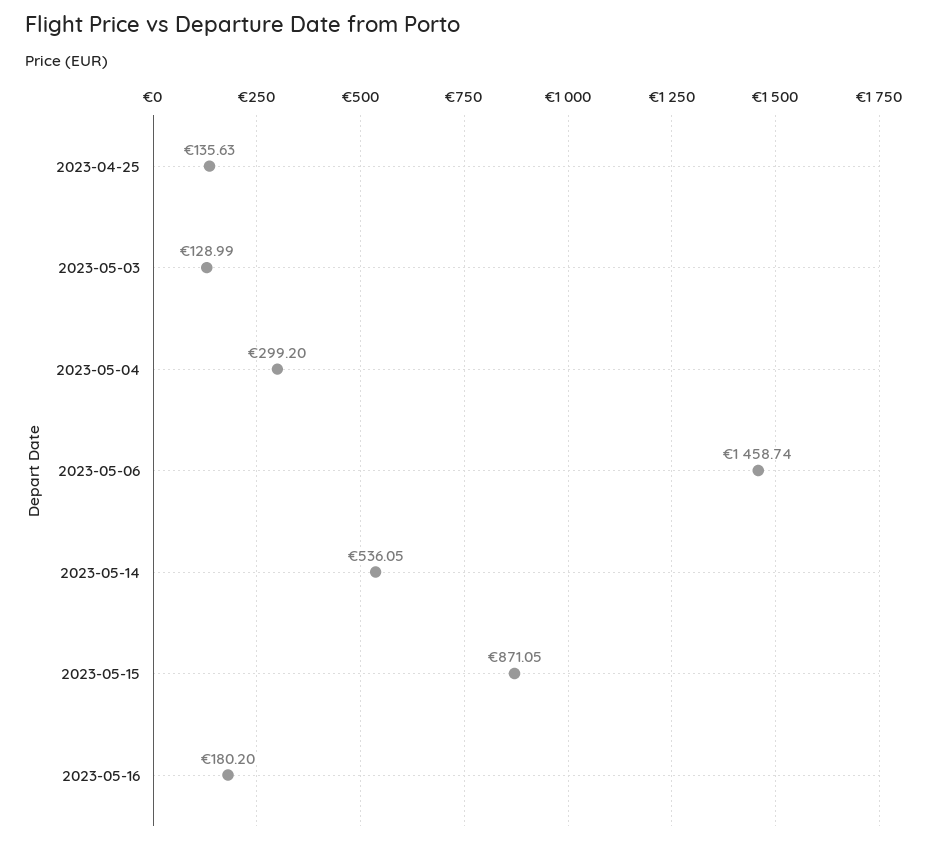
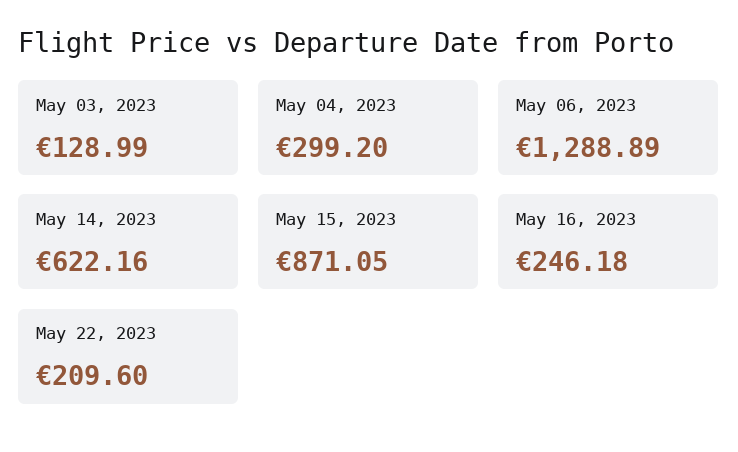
2023-04-25: 135.63 -> none
2023-05-06: 1458.74 -> 1288.89
2023-05-14: 536.05 -> 622.16
2023-05-16: 180.2 -> 246.18
May 22, 2023: none -> 209.6

